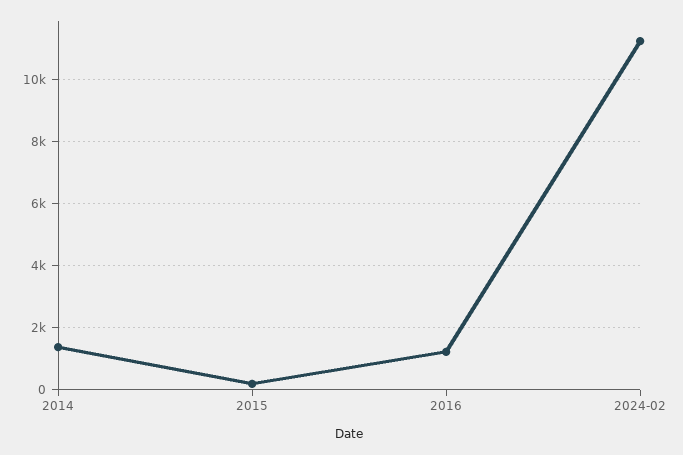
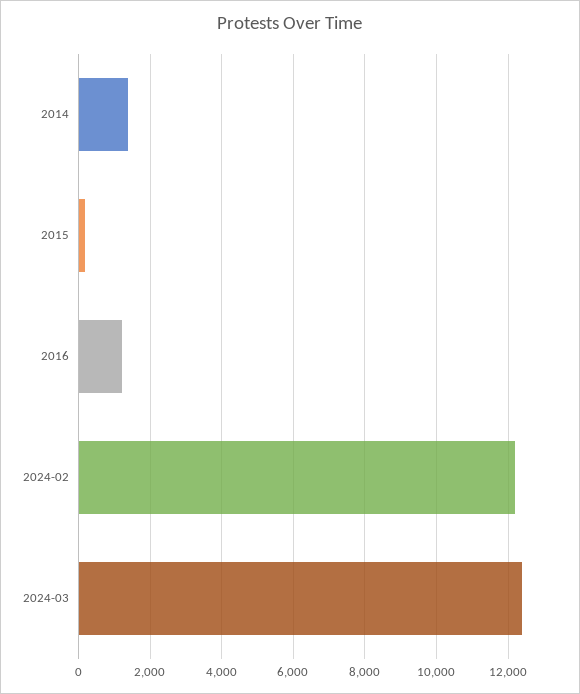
2024-02: 11200 -> 12200
2024-03: none -> 12400

